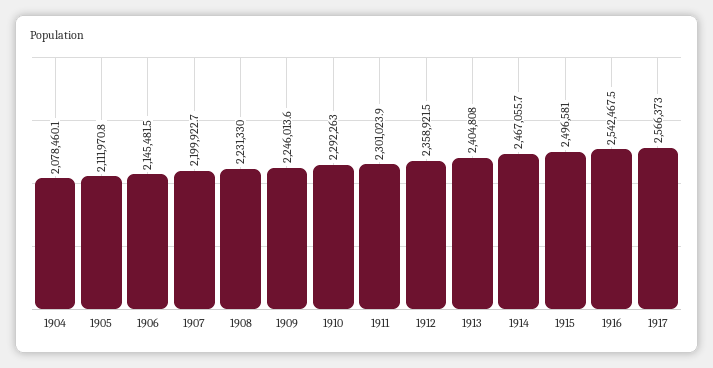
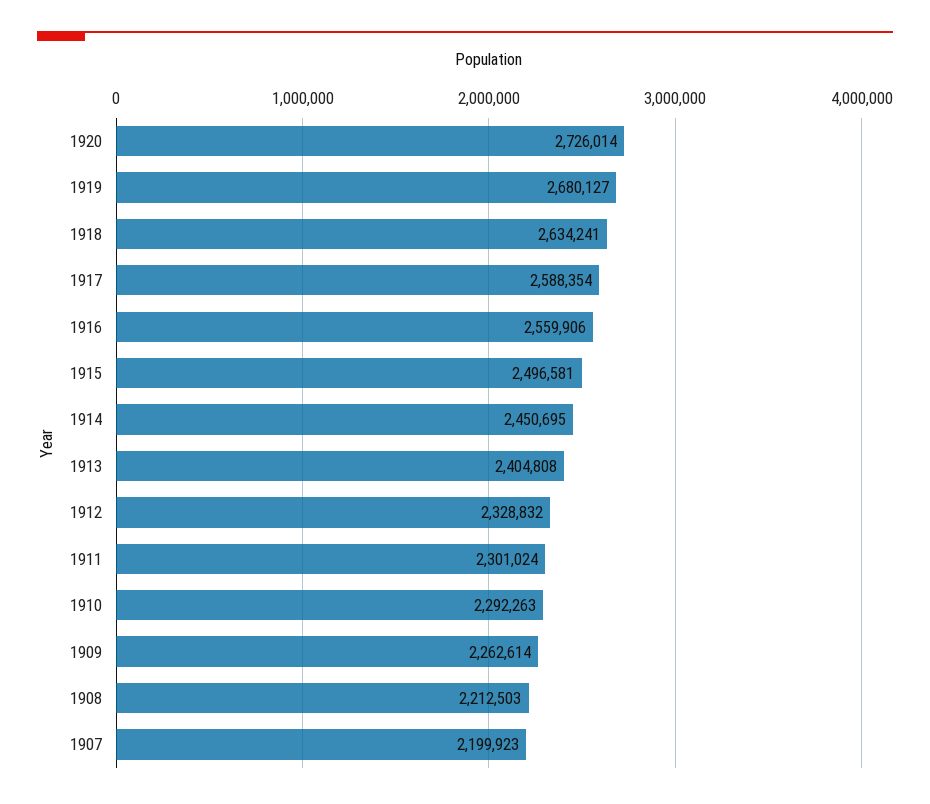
1904: 2078460.1 -> none
1905: 2111970.8 -> none
1906: 2145481.5 -> none
1908: 2231330 -> 2212503
1909: 2246013.6 -> 2262614
1912: 2358921.5 -> 2328832
1914: 2467055.7 -> 2450695
1916: 2542467.5 -> 2559906
1917: 2566373 -> 2588354
1920: none -> 2726014
1919: none -> 2680127
1918: none -> 2634241

